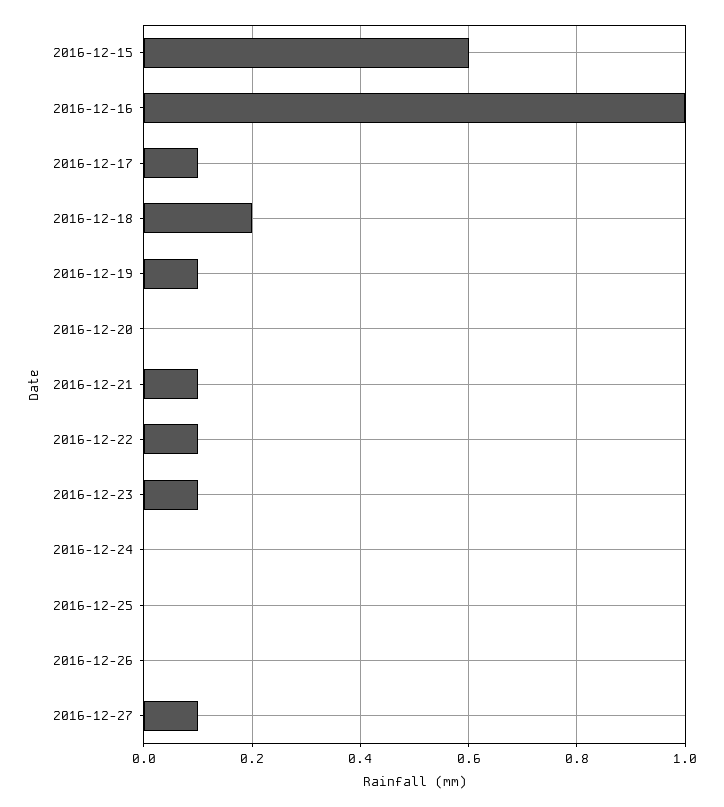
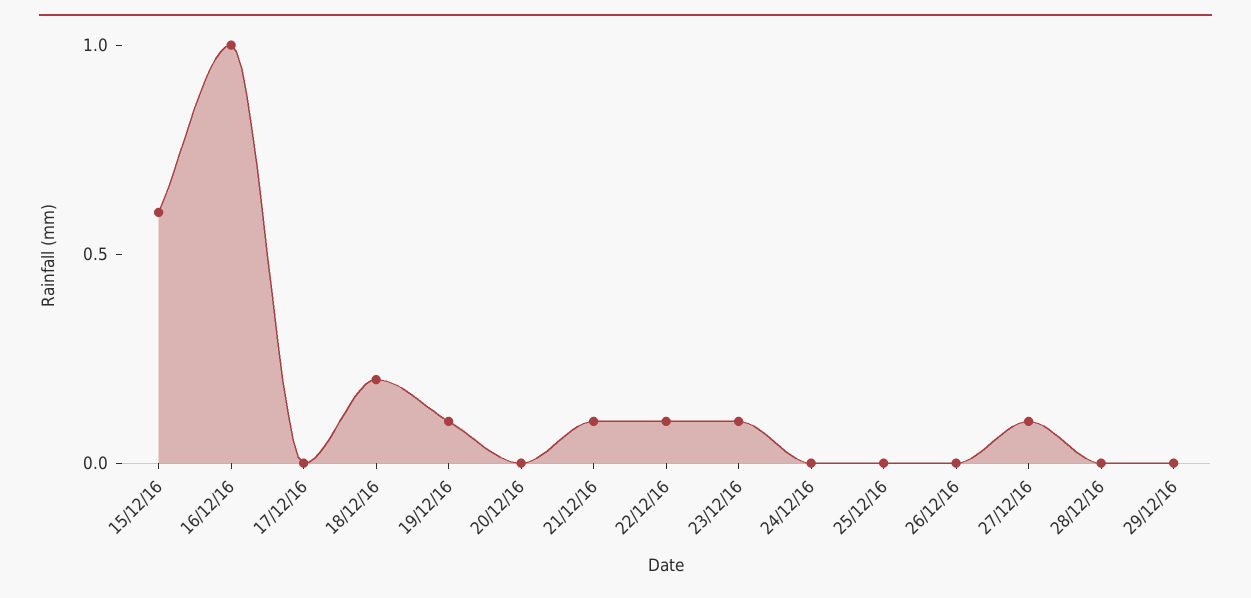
2016-12-17: 0.1 -> 0
28/12/16: none -> 0
29/12/16: none -> 0

